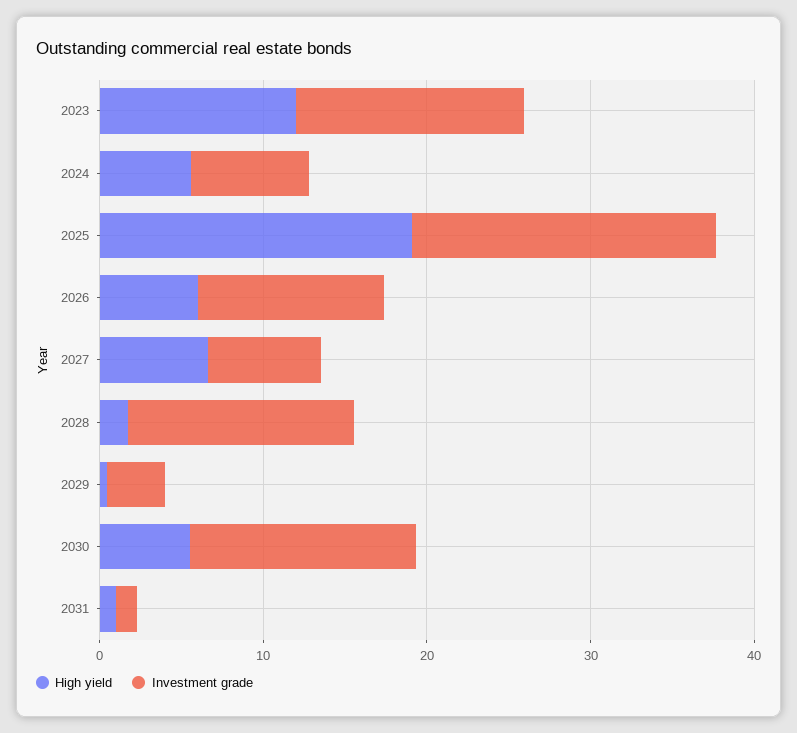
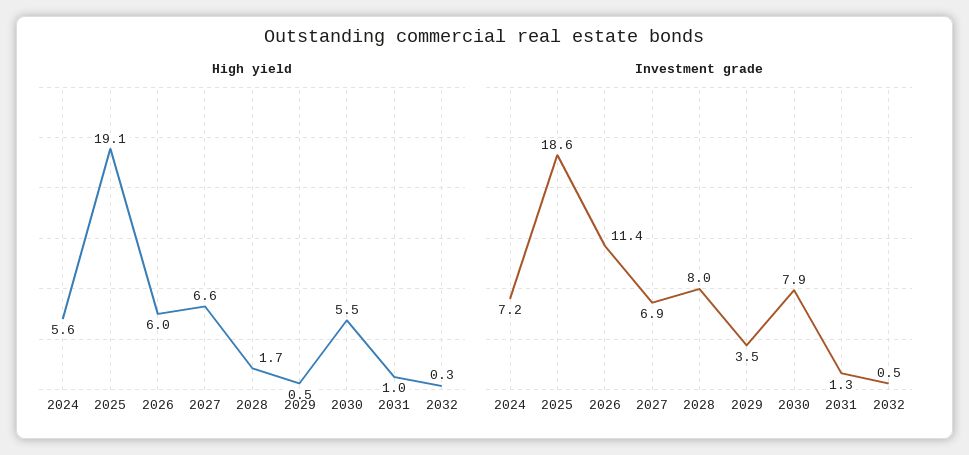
High yield, 2023: 12 -> none
Investment grade, 2023: 14 -> none
Investment grade, 2028: 14 -> 8
Investment grade, 2030: 14 -> 7.9
High yield, 2032: none -> 0.3
Investment grade, 2032: none -> 0.5

